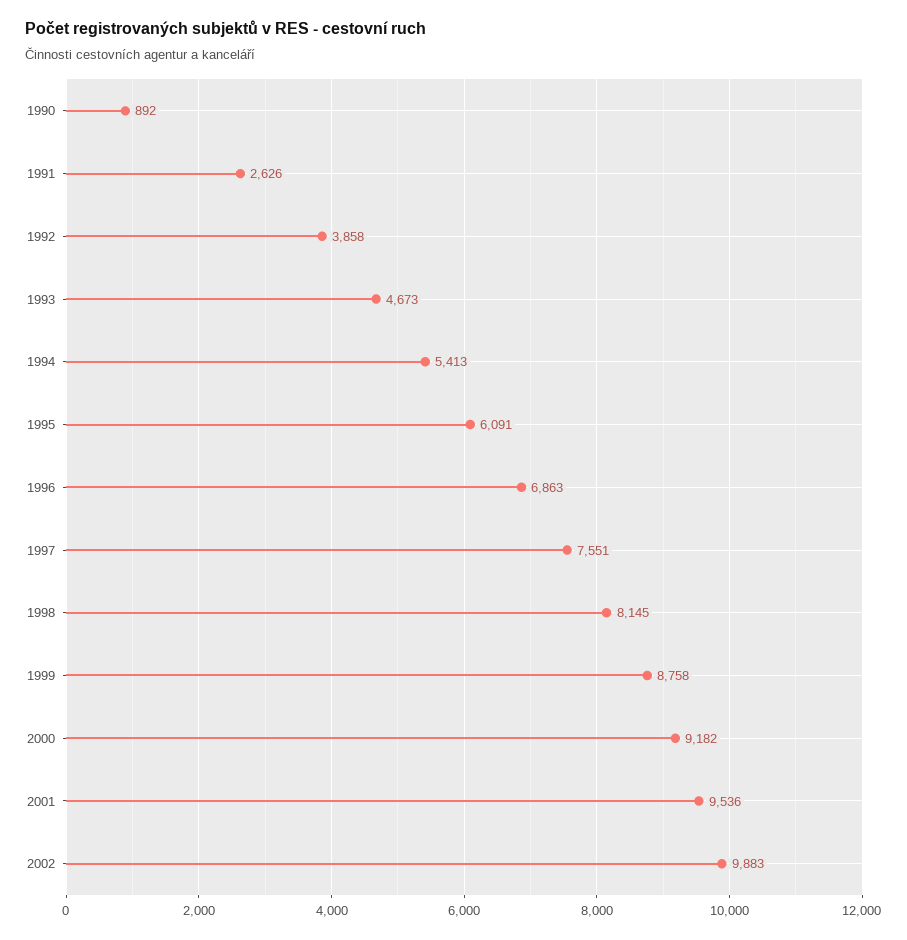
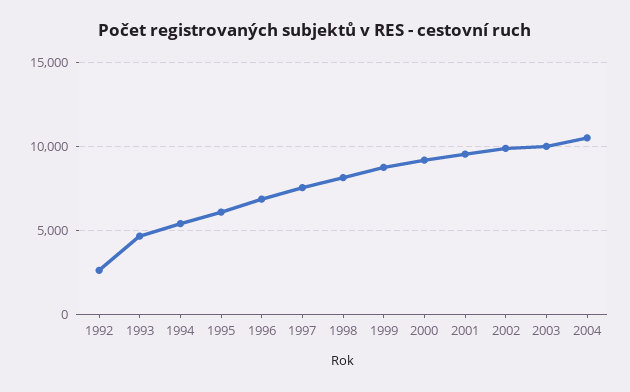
1990: 892 -> none
1991: 2626 -> none
1992: 3858 -> 2500
2003: none -> 10000
2004: none -> 10500

